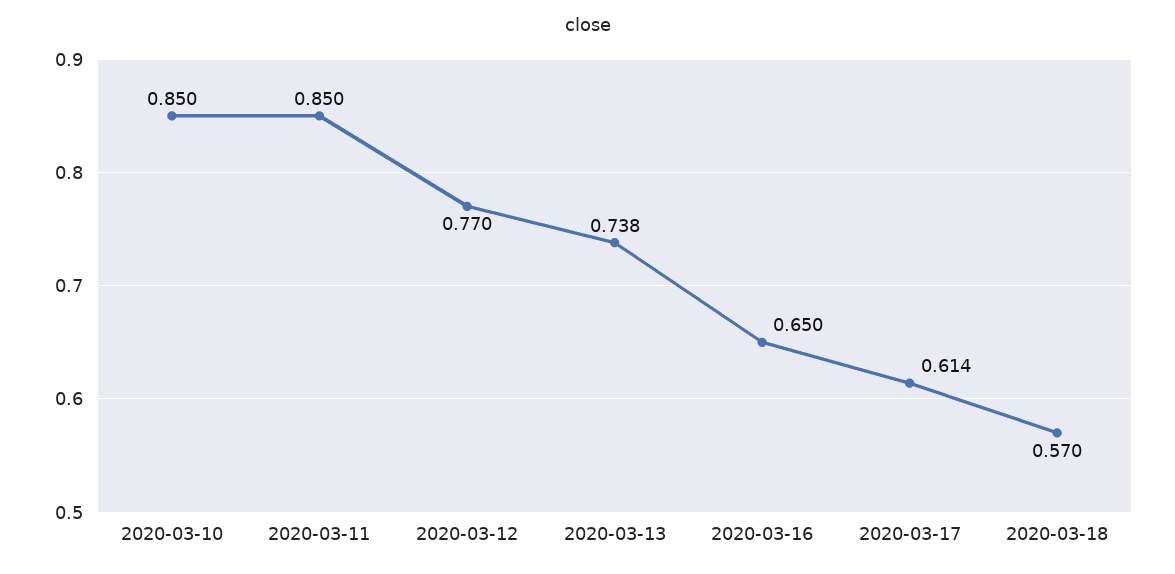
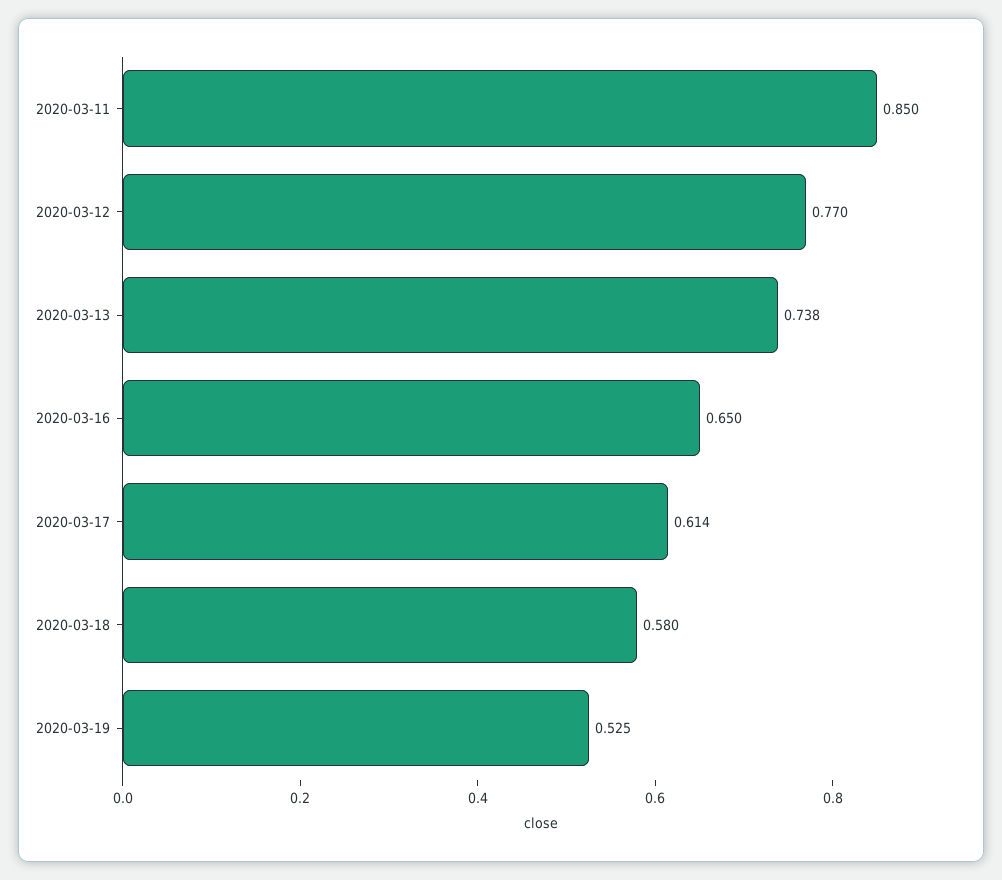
2020-03-10: 0.85 -> none
2020-03-18: 0.57 -> 0.58
2020-03-19: none -> 0.525

